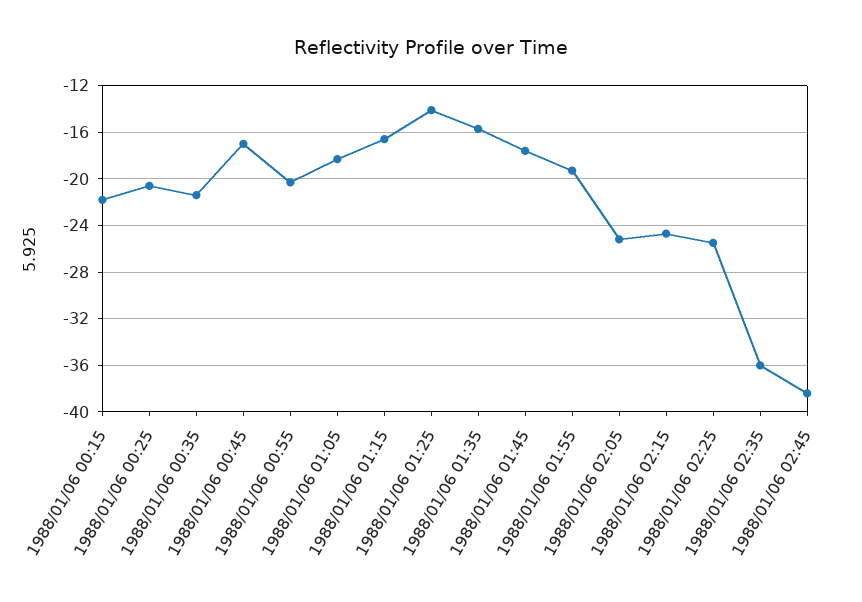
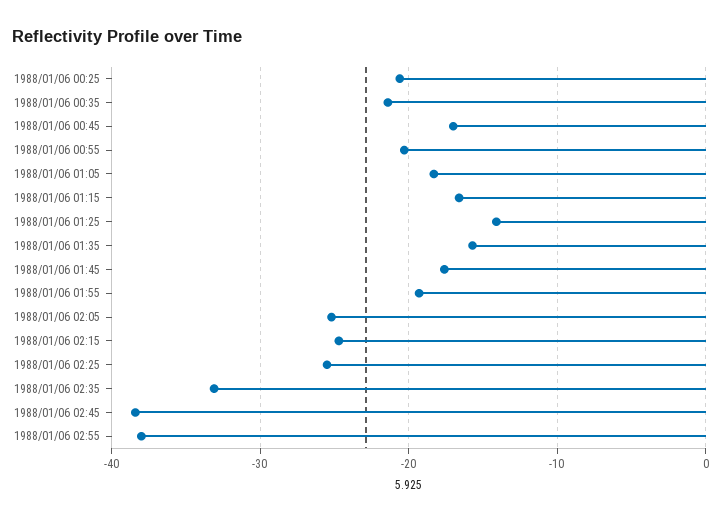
1988/01/06 00:15: -22 -> none
1988/01/06 02:35: -36 -> -33
1988/01/06 02:55: none -> -38

